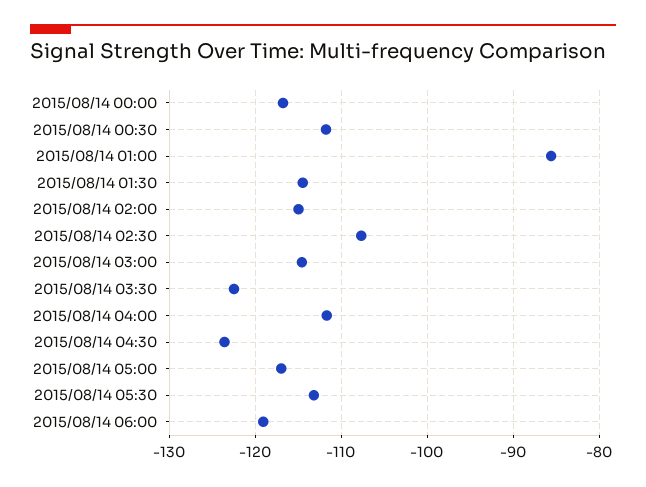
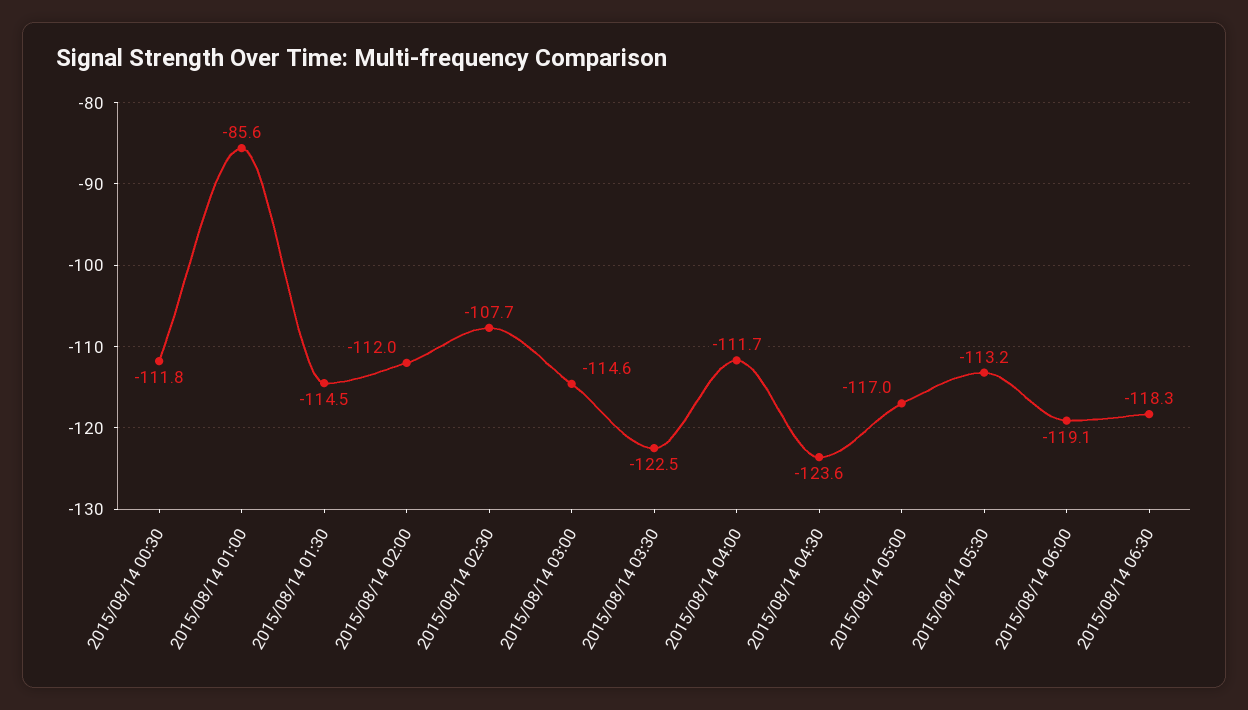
2015/08/14 00:00: -117 -> none
2015/08/14 02:00: -115 -> -112
2015/08/14 06:30: none -> -118.3

